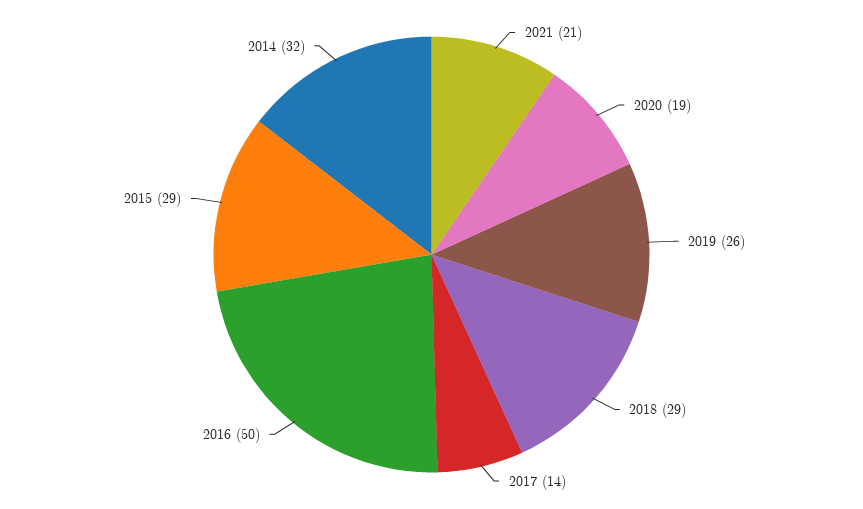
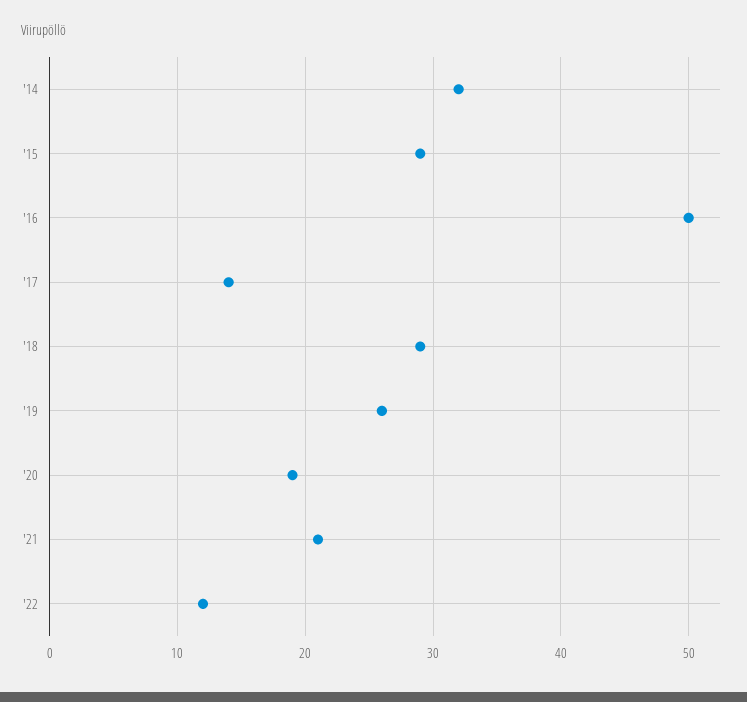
'22: none -> 12

